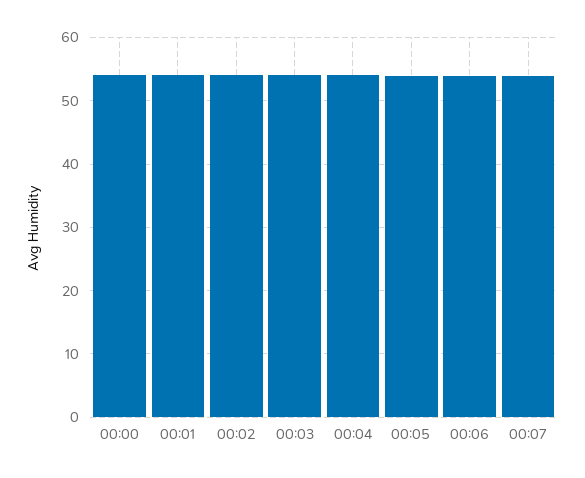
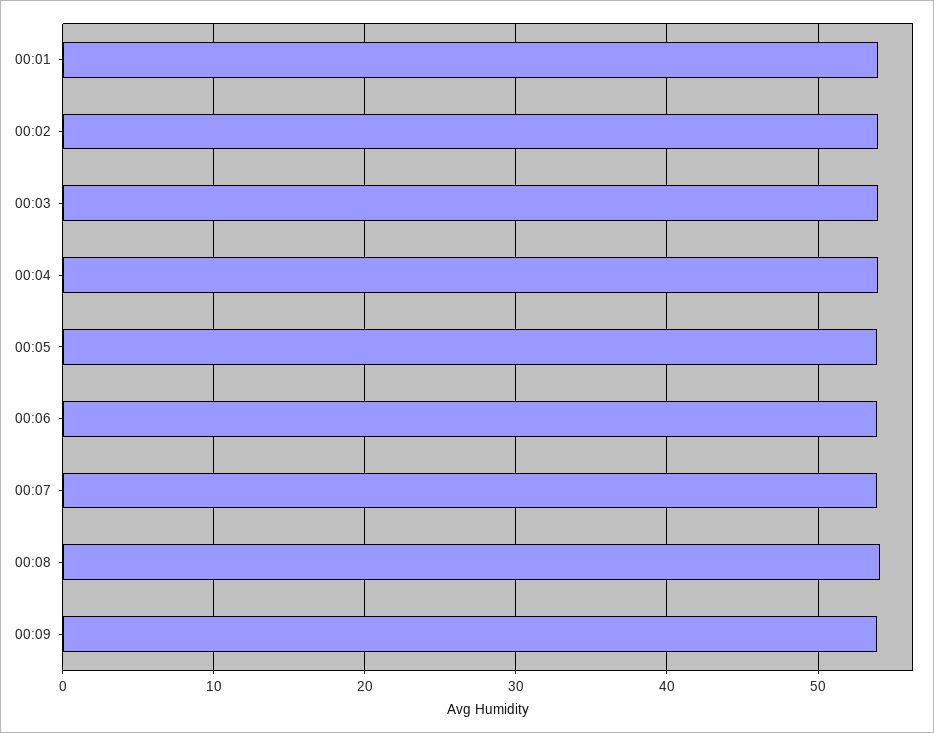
00:00: 54 -> none
00:08: none -> 54
00:09: none -> 54

